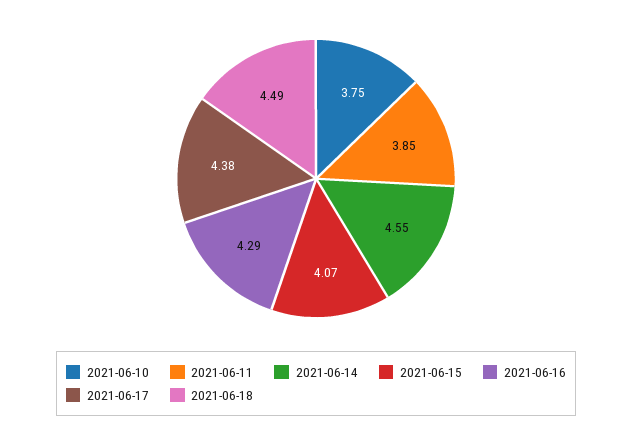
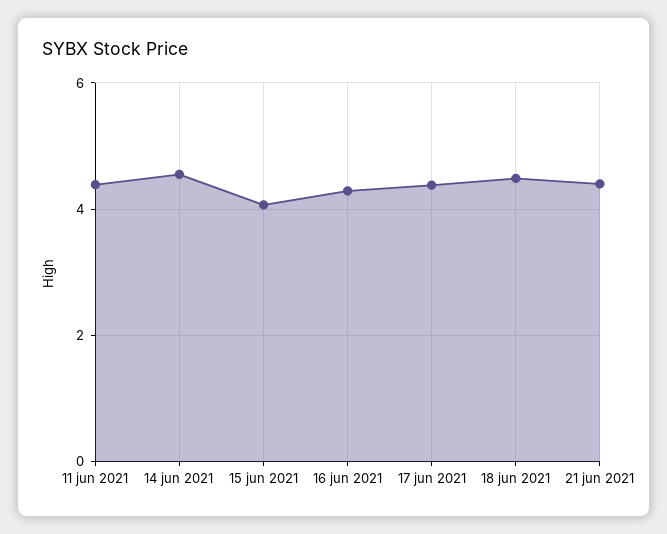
2021-06-10: 3.75 -> none
2021-06-11: 3.85 -> 4.4
21 jun 2021: none -> 4.4

